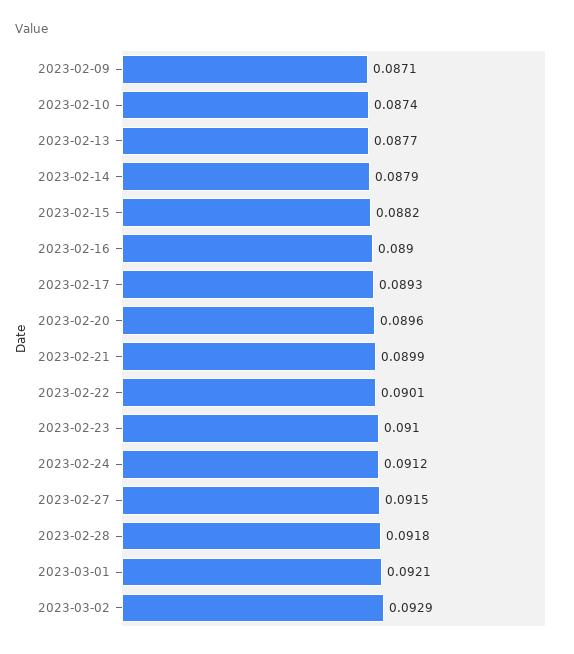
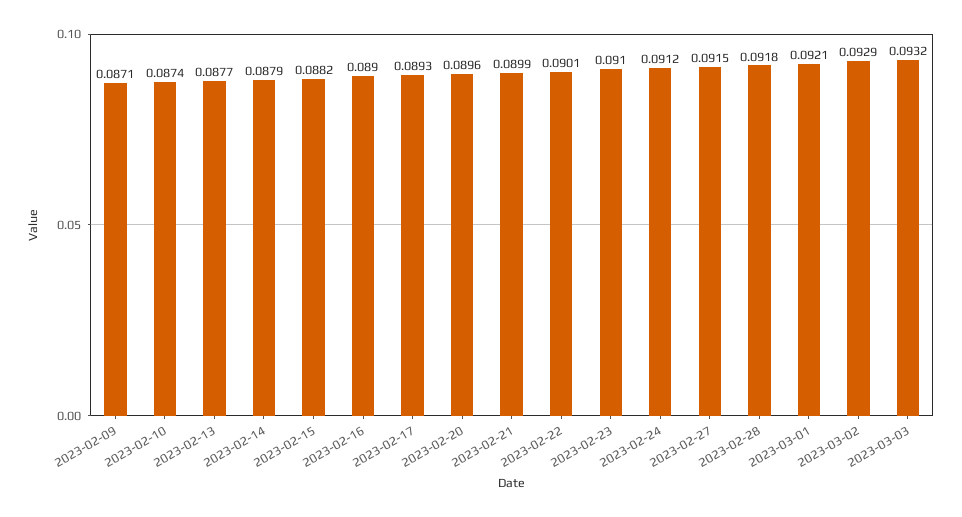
2023-03-03: none -> 0.0932

